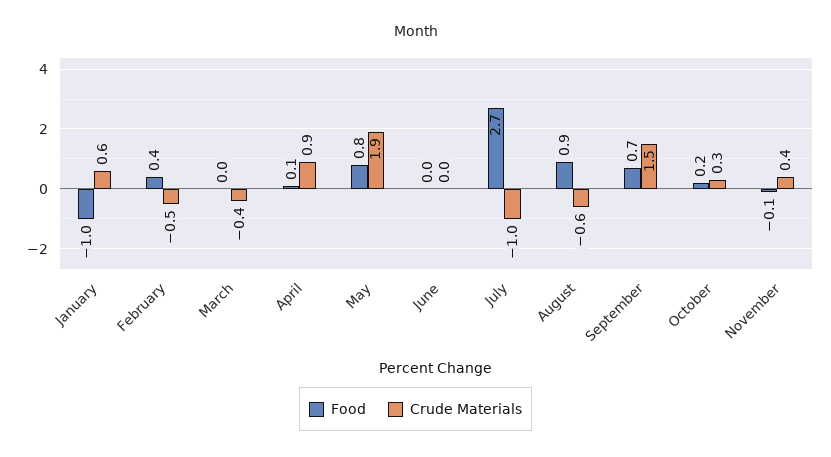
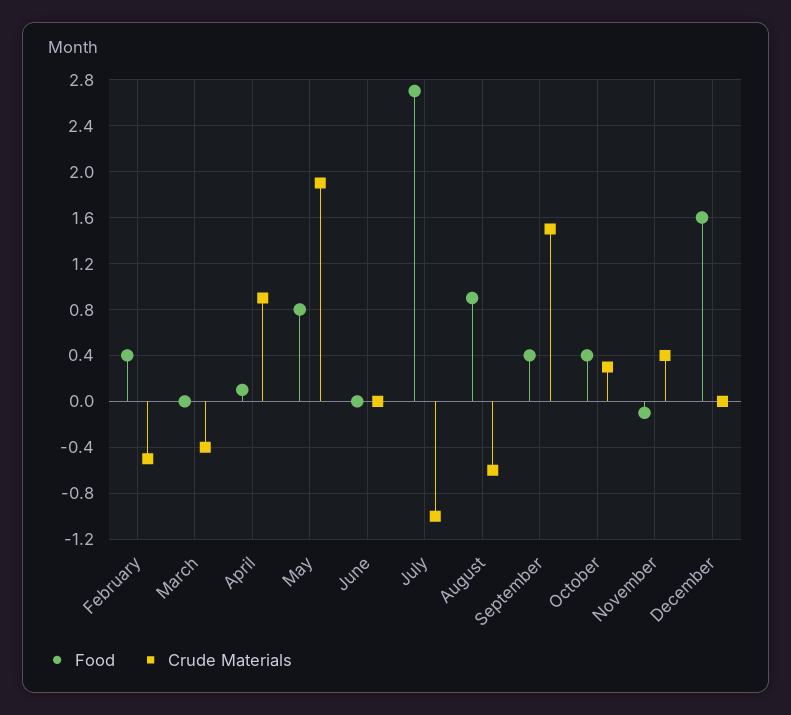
Food, January: -1 -> none
Crude Materials, January: 0.6 -> none
Food, September: 0.7 -> 0.4
Food, October: 0.2 -> 0.4
Food, December: none -> 1.6
Crude Materials, December: none -> 0

